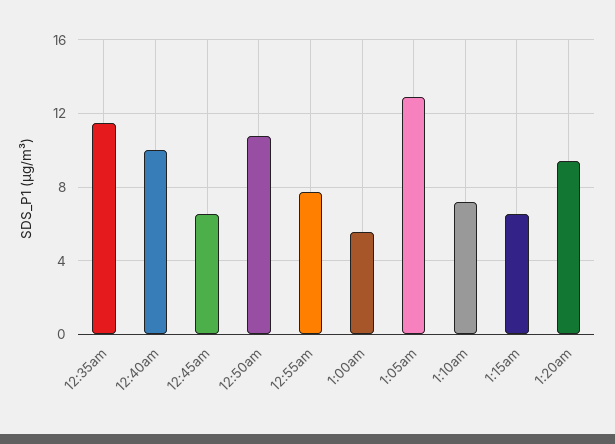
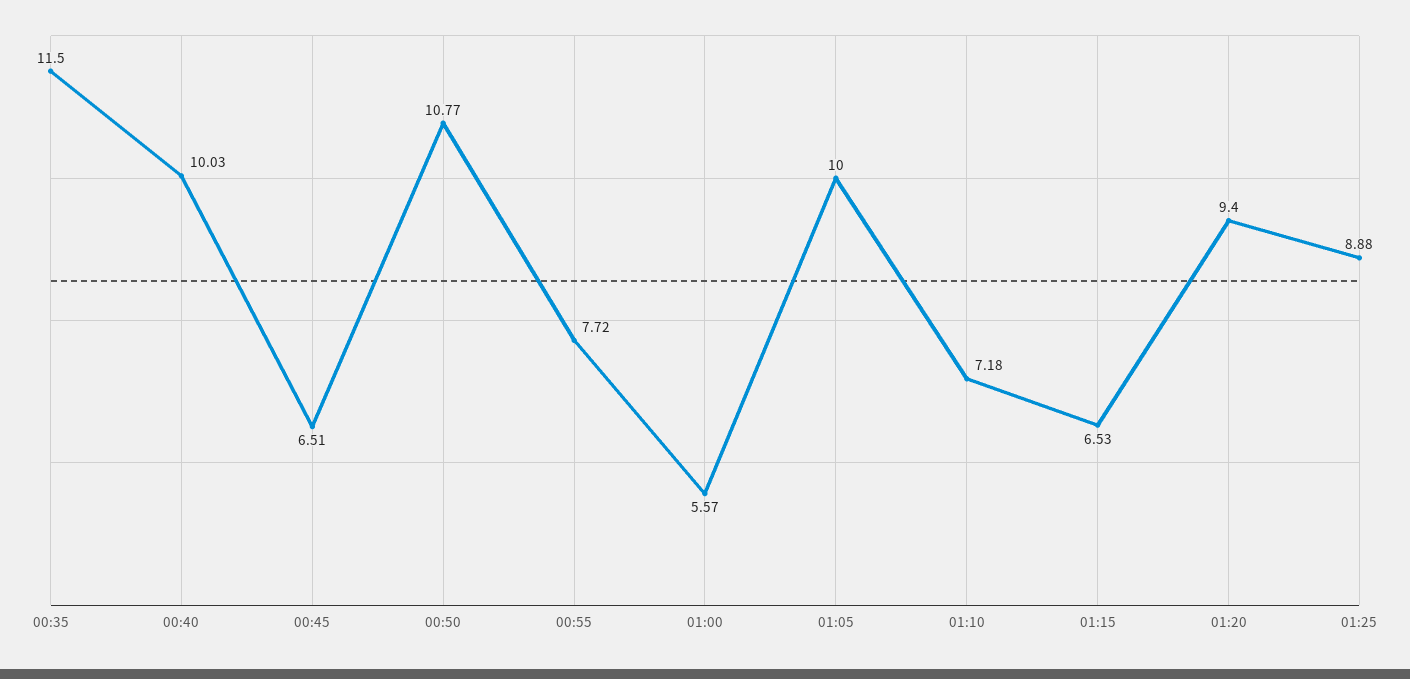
1:05am: 13 -> 10
01:25: none -> 8.88

